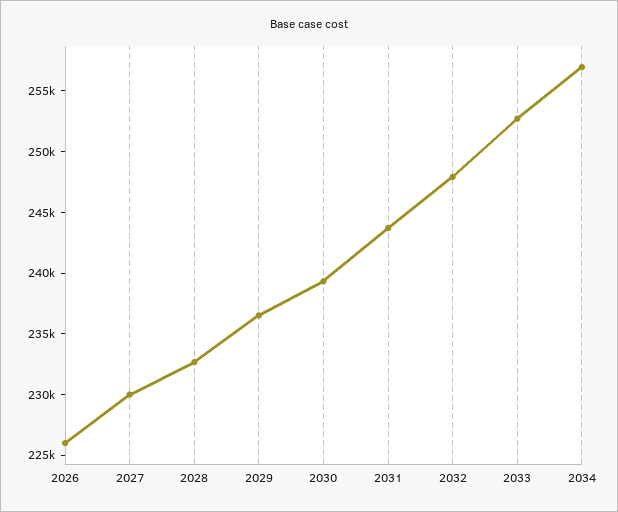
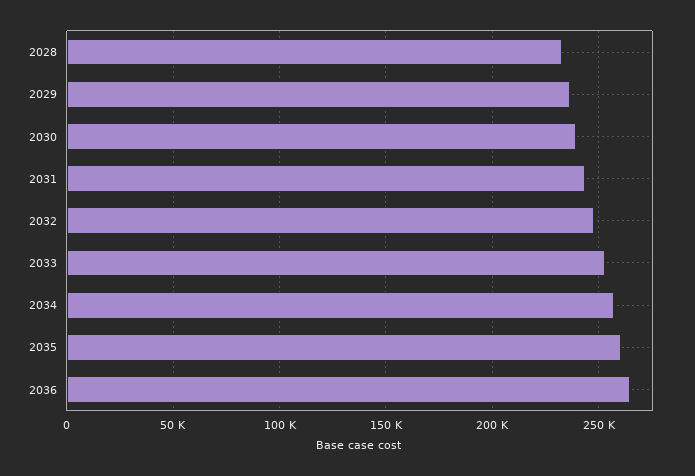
2026: 226000 -> none
2027: 230000 -> none
2035: none -> 260000
2036: none -> 265000

